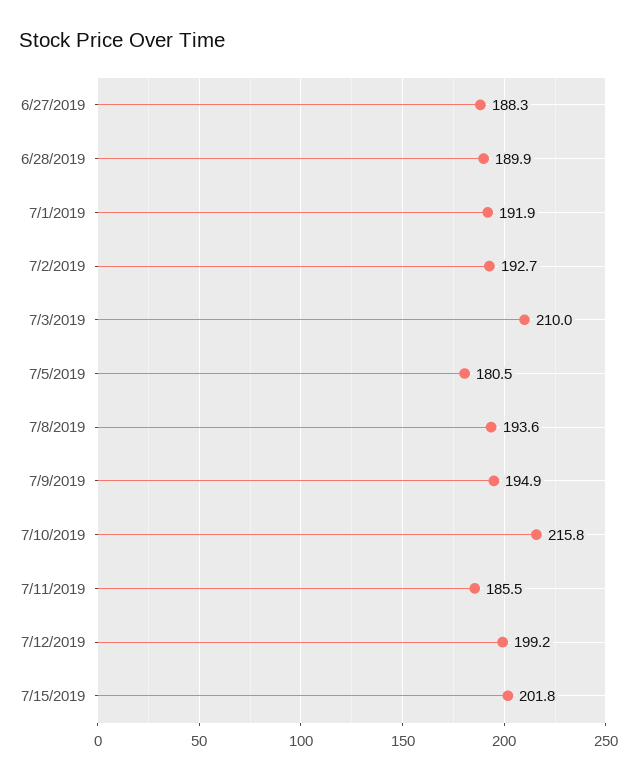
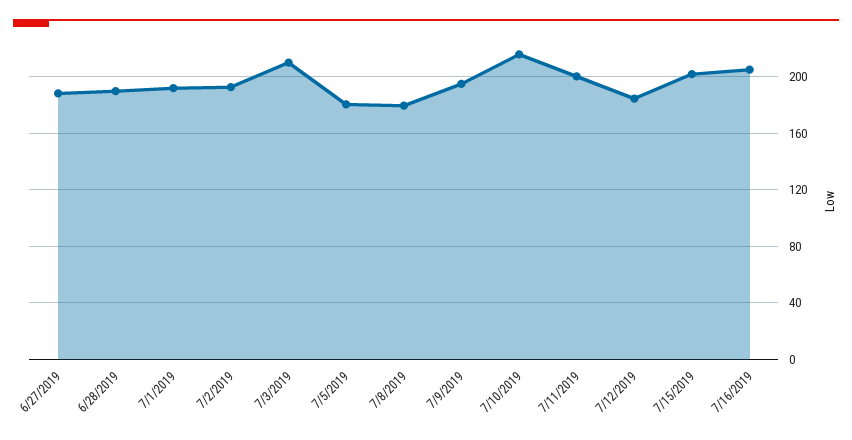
7/8/2019: 193.6 -> 180
7/11/2019: 185.5 -> 200
7/12/2019: 199.2 -> 185
7/16/2019: none -> 205

